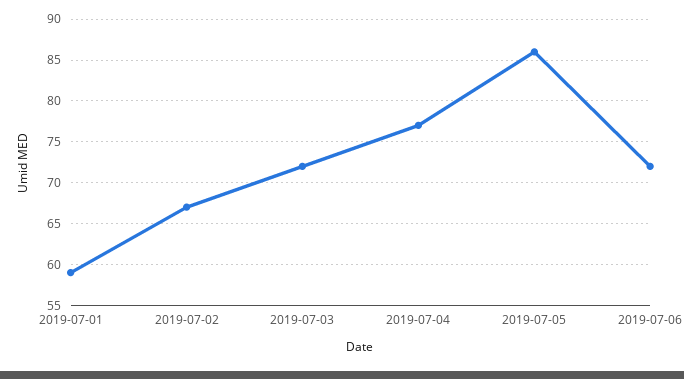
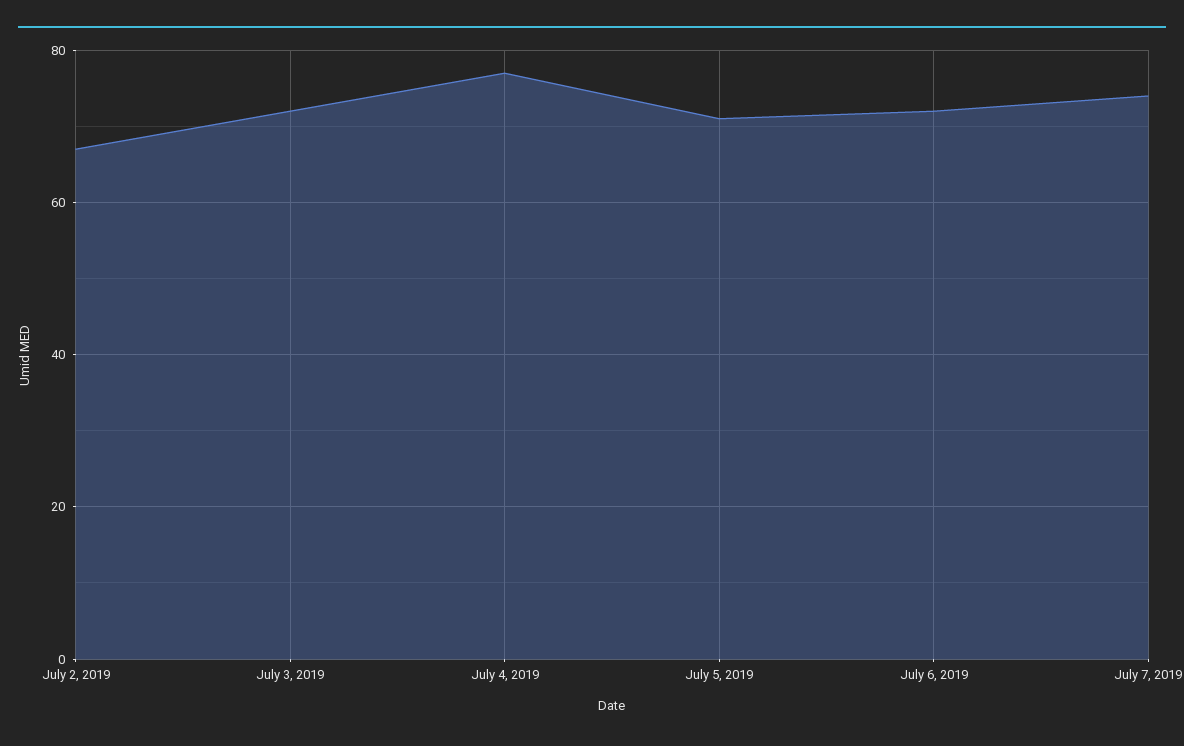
2019-07-01: 59 -> none
2019-07-05: 86 -> 70
July 7, 2019: none -> 75

